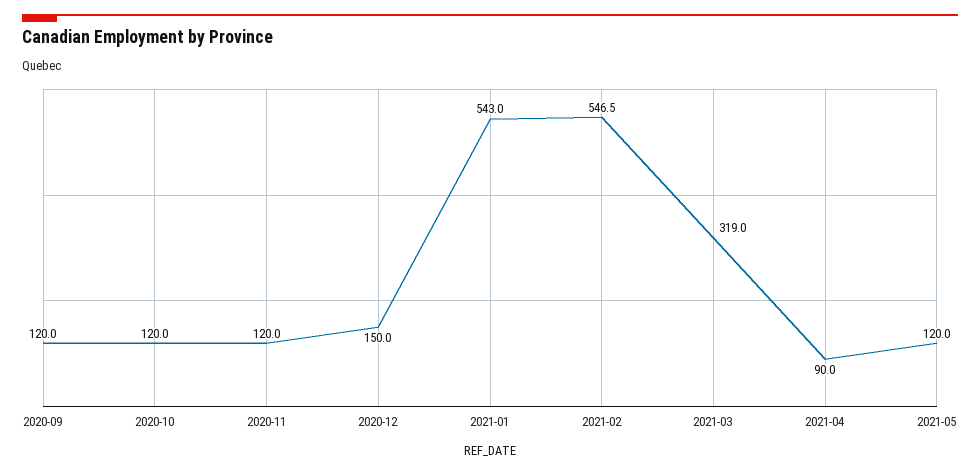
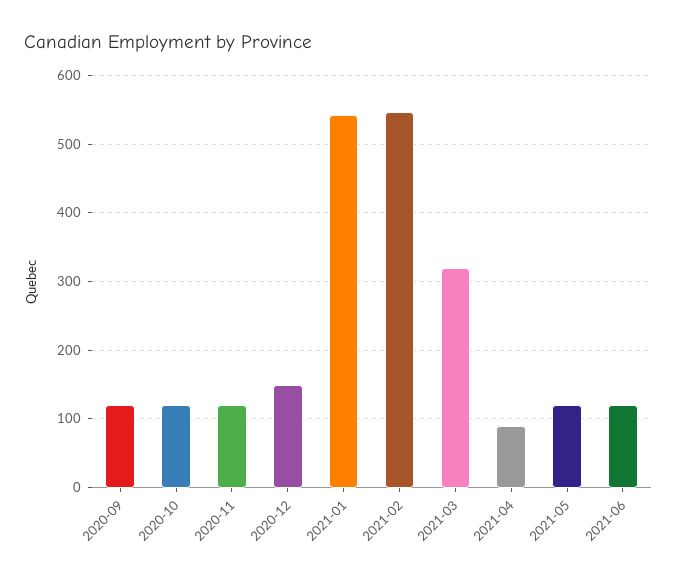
2021-06: none -> 120

